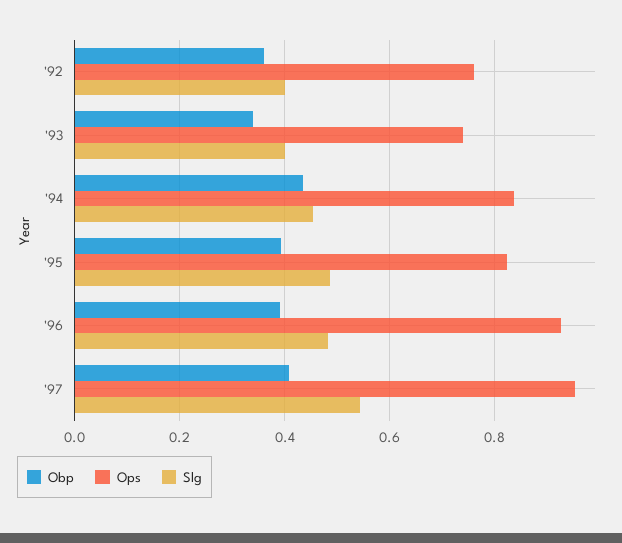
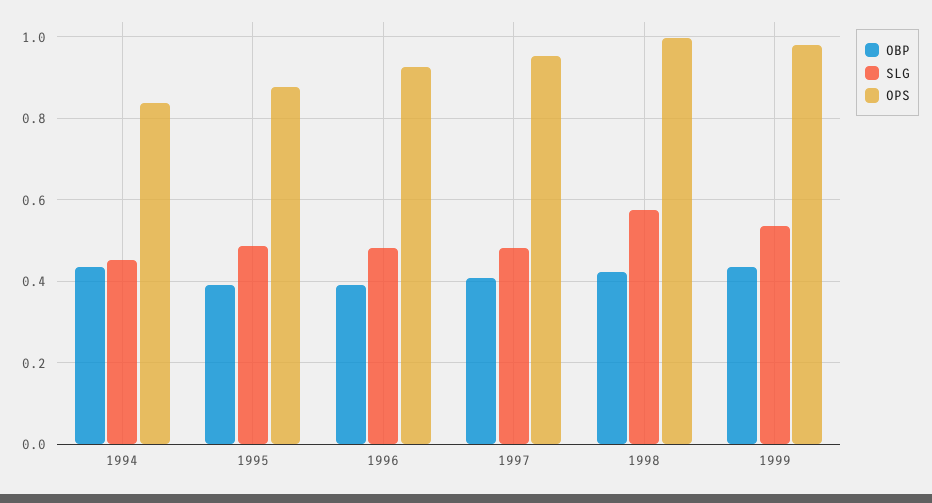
Obp, '92: 0.36 -> none
Ops, '92: 0.76 -> none
Slg, '92: 0.4 -> none
Obp, '93: 0.34 -> none
Ops, '93: 0.74 -> none
Slg, '93: 0.4 -> none
Ops, '95: 0.82 -> 0.88
Slg, '97: 0.54 -> 0.48
Obp, 1998: none -> 0.42
Slg, 1998: none -> 0.58
Ops, 1998: none -> 1
Obp, 1999: none -> 0.44
Slg, 1999: none -> 0.54
Ops, 1999: none -> 0.98

